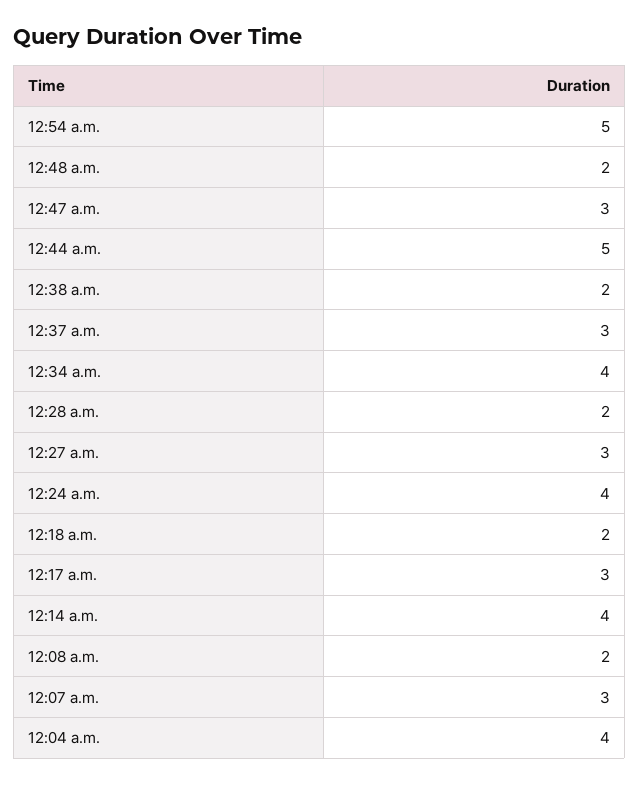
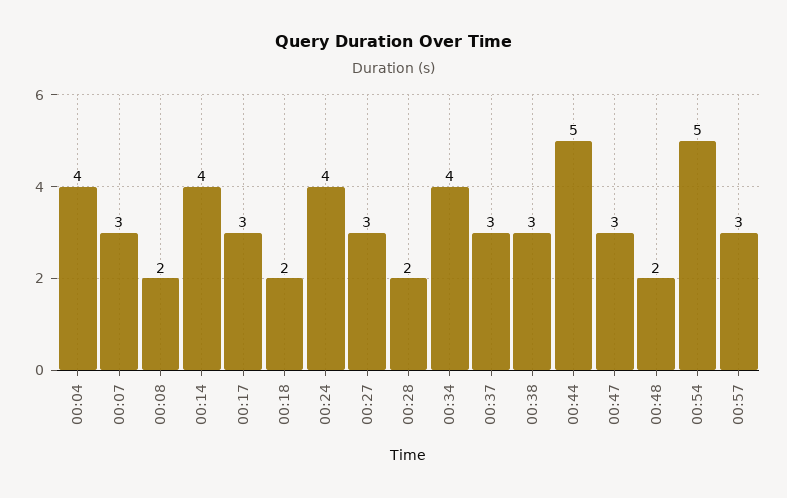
12:38 a.m.: 2 -> 3
00:57: none -> 3

